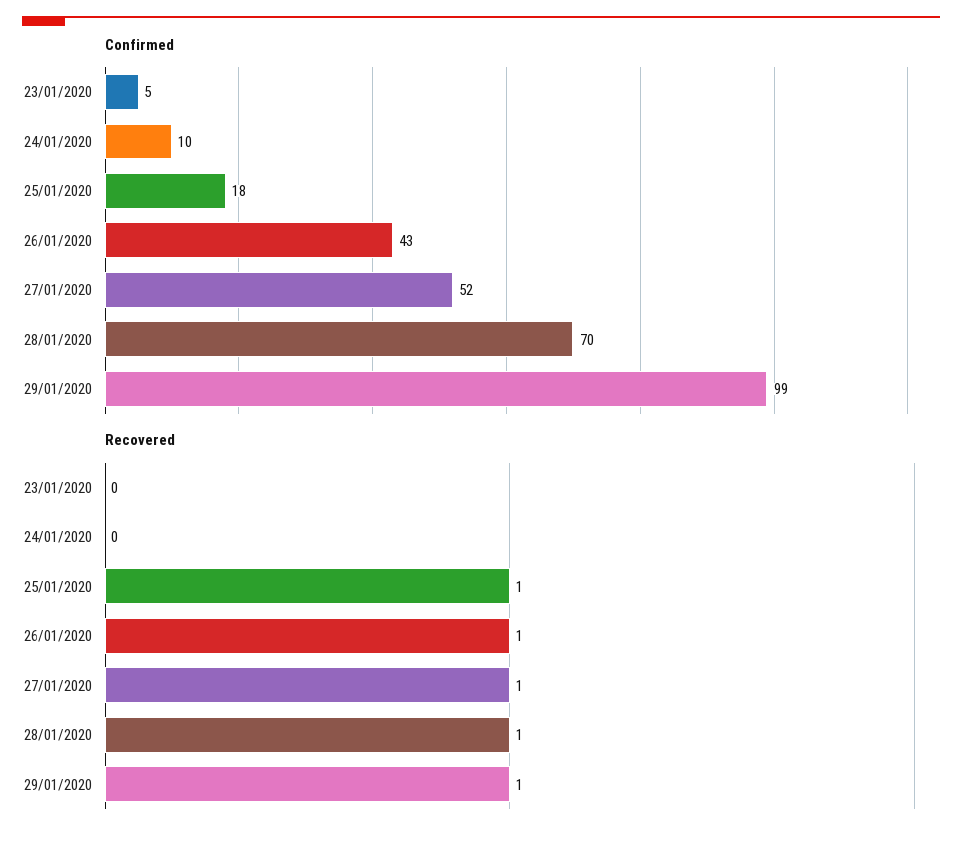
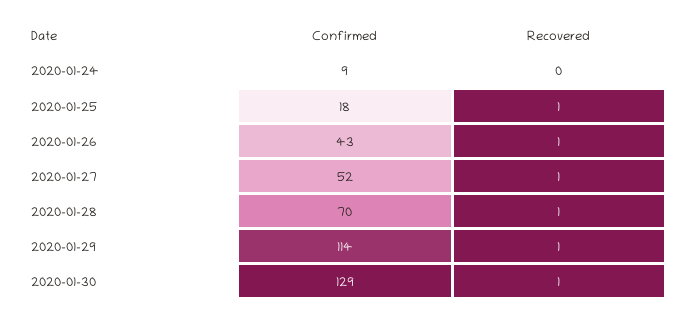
Confirmed, 23/01/2020: 5 -> none
Confirmed, 24/01/2020: 10 -> 9
Confirmed, 29/01/2020: 99 -> 114
Recovered, 23/01/2020: 0 -> none
Confirmed, 2020-01-30: none -> 129
Recovered, 2020-01-30: none -> 1

